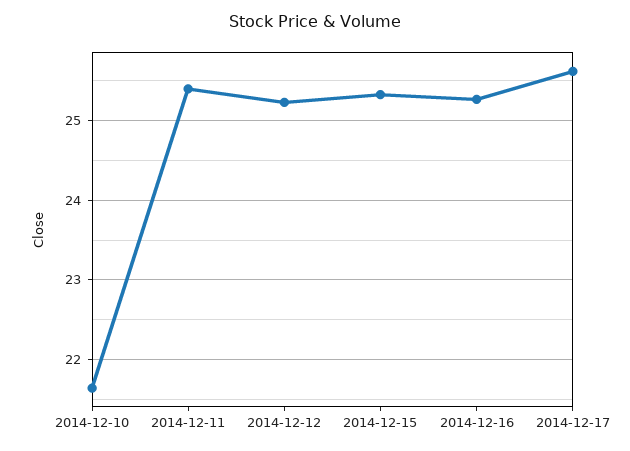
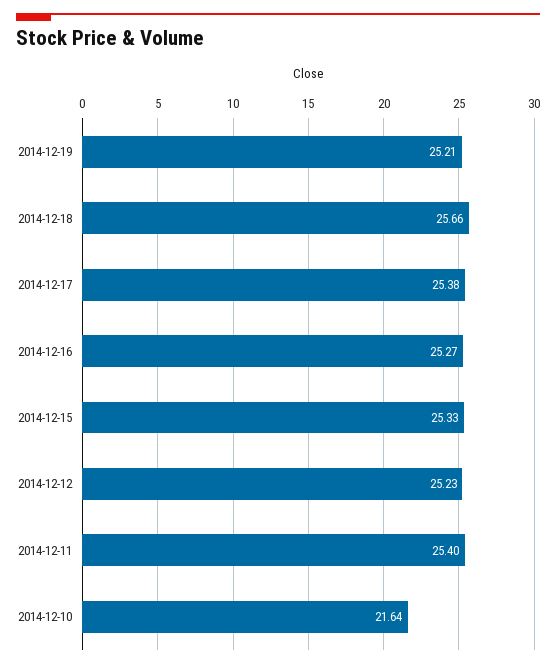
2014-12-17: 25.6 -> 25.38
2014-12-19: none -> 25.21
2014-12-18: none -> 25.66

